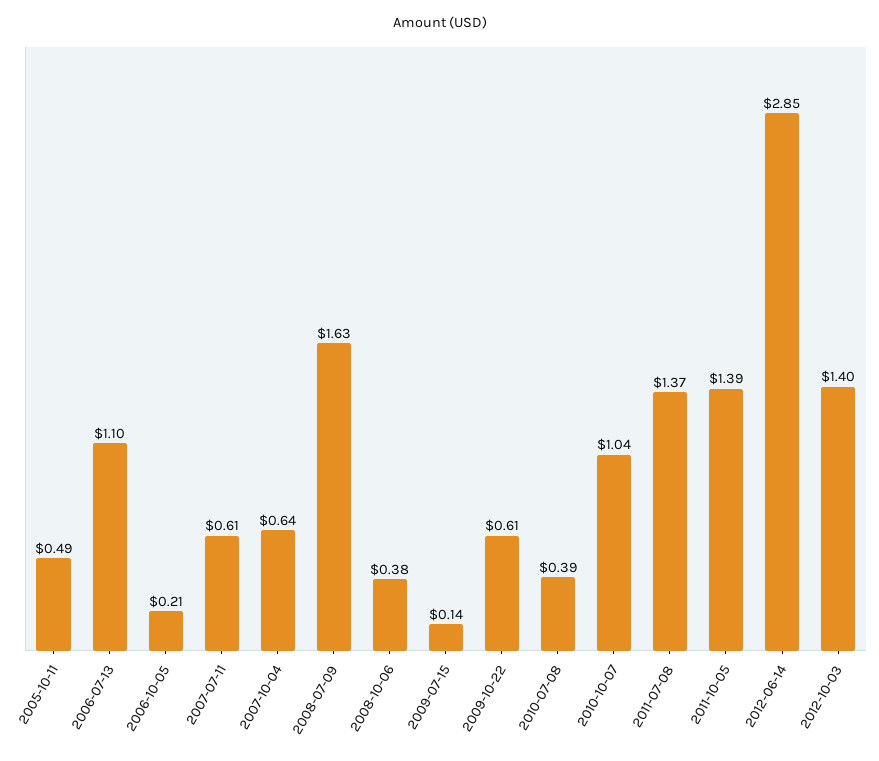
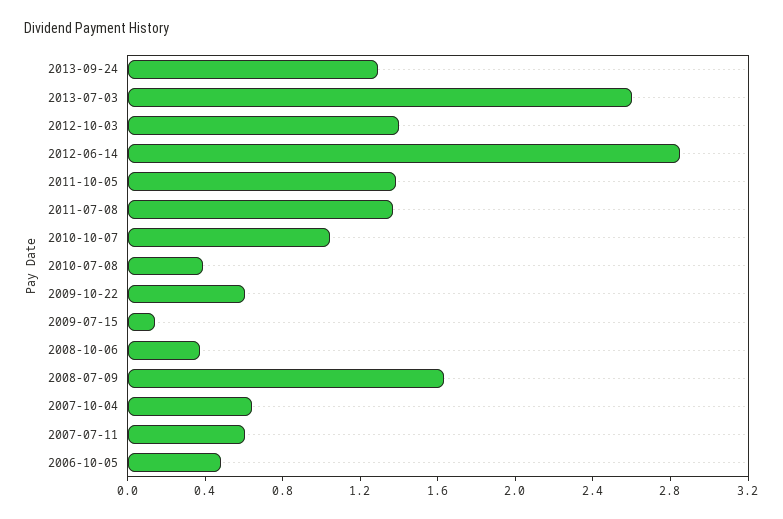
2005-10-11: 0.49 -> none
2006-07-13: 1.1 -> none
2006-10-05: 0.21 -> 0.5
2013-09-24: none -> 1.3
2013-07-03: none -> 2.6

